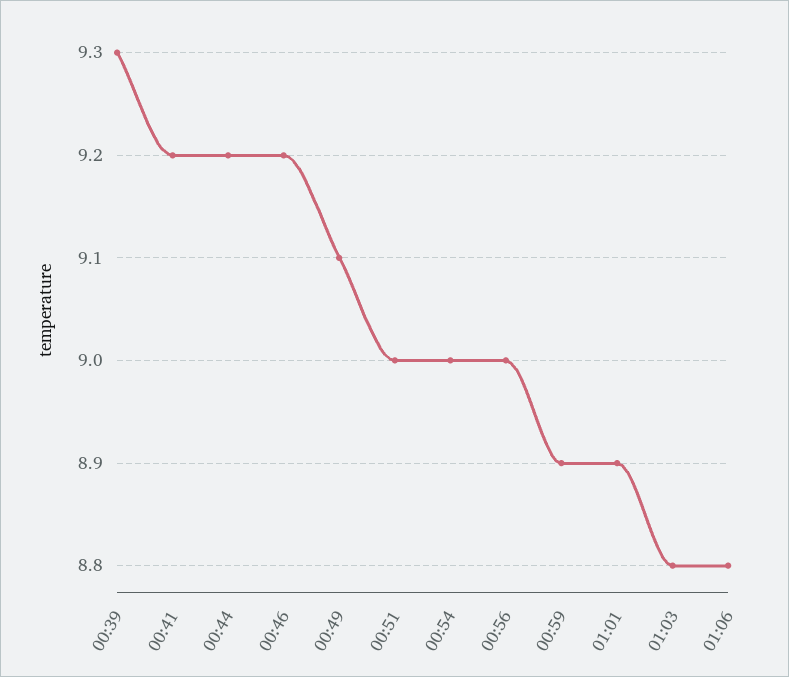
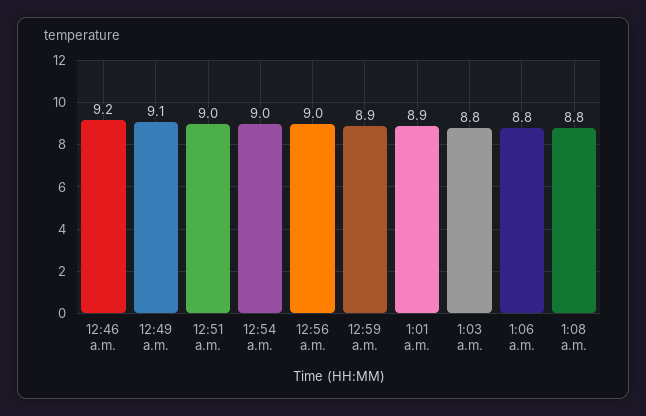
00:39: 9.3 -> none
00:41: 9.2 -> none
00:44: 9.2 -> none
1:08 a.m.: none -> 8.8

